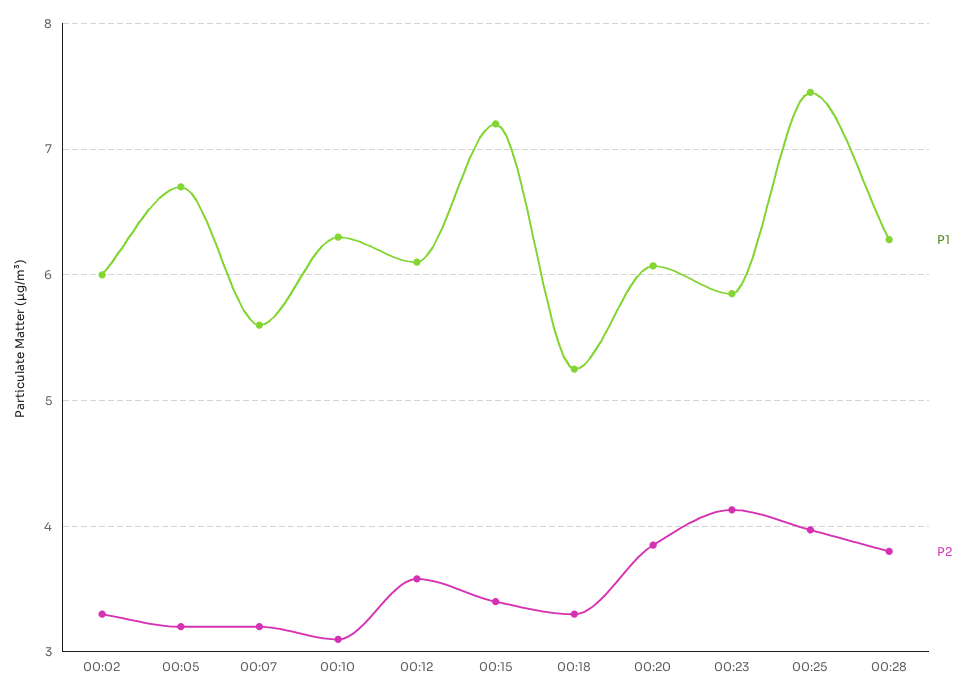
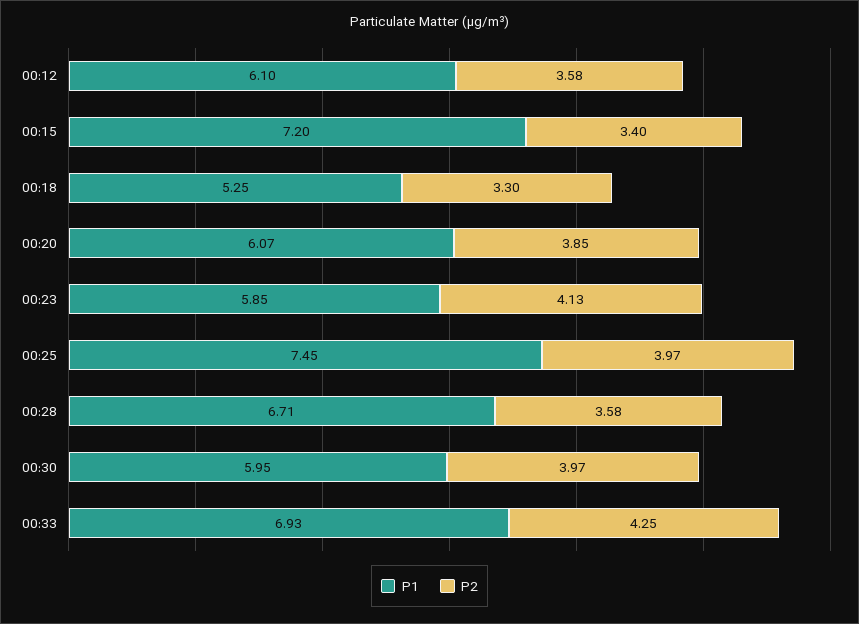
P1, 00:02: 6 -> none
P2, 00:02: 3.3 -> none
P1, 00:05: 6.7 -> none
P2, 00:05: 3.2 -> none
P1, 00:07: 5.6 -> none
P2, 00:07: 3.2 -> none
P1, 00:10: 6.3 -> none
P2, 00:10: 3.1 -> none
P1, 00:28: 6.3 -> 6.71
P2, 00:28: 3.8 -> 3.58
P1, 00:30: none -> 5.95
P2, 00:30: none -> 3.97
P1, 00:33: none -> 6.93
P2, 00:33: none -> 4.25

